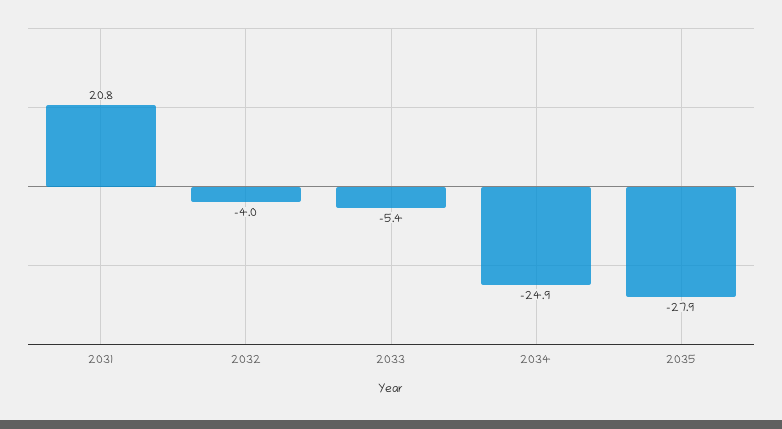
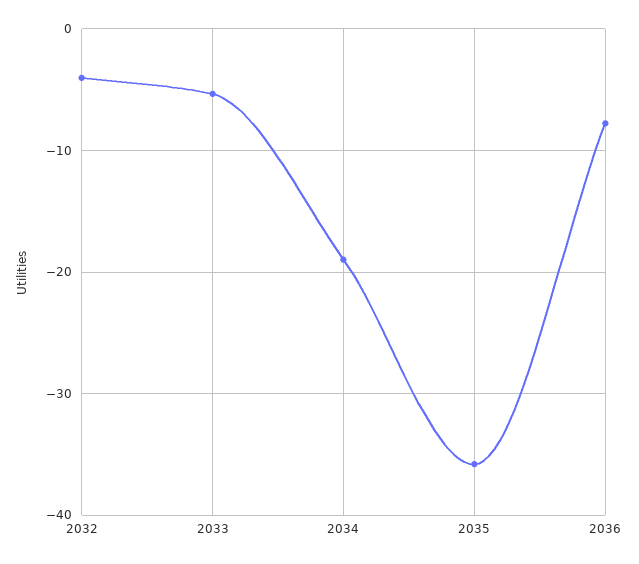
2031: 20.8 -> none
2034: -24.9 -> -19
2035: -27.9 -> -36
2036: none -> -8

